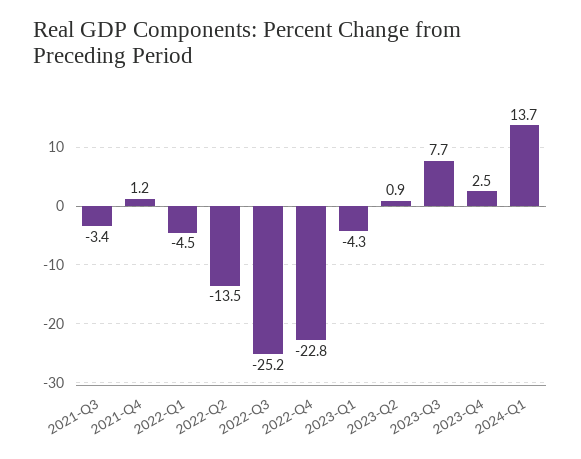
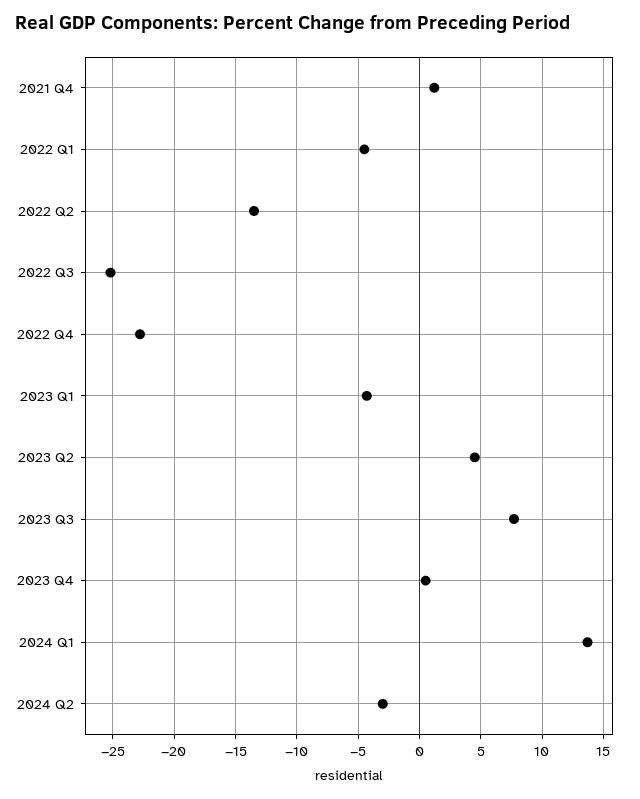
2021-Q3: -3.4 -> none
2023-Q2: 0.9 -> 4.5
2023-Q4: 2.5 -> 0.5
2024 Q2: none -> -3

